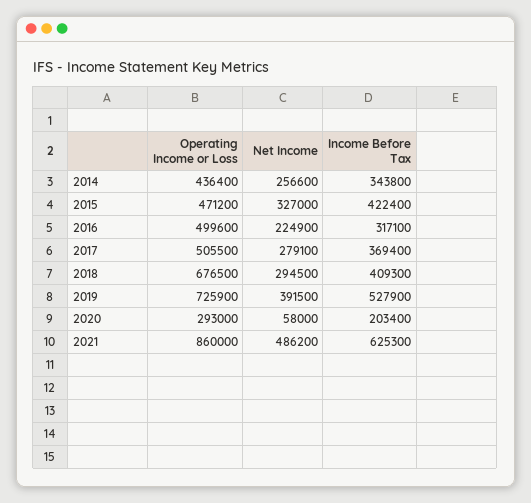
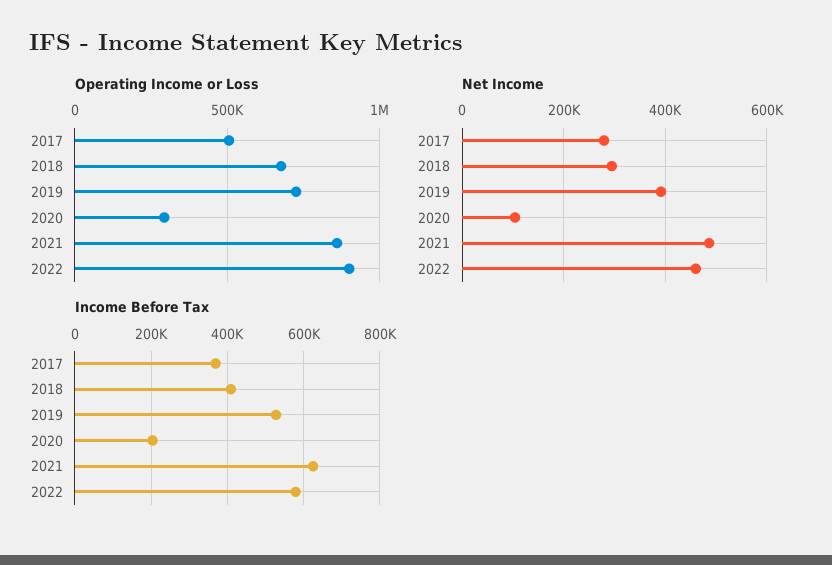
Operating Income or Loss, 2014: 436400 -> none
Net Income, 2014: 256600 -> none
Income Before Tax, 2014: 343800 -> none
Operating Income or Loss, 2015: 471200 -> none
Net Income, 2015: 327000 -> none
Income Before Tax, 2015: 422400 -> none
Operating Income or Loss, 2016: 499600 -> none
Net Income, 2016: 224900 -> none
Income Before Tax, 2016: 317100 -> none
Net Income, 2020: 58000 -> 100000
Operating Income or Loss, 2022: none -> 900000
Net Income, 2022: none -> 460000
Income Before Tax, 2022: none -> 580000

